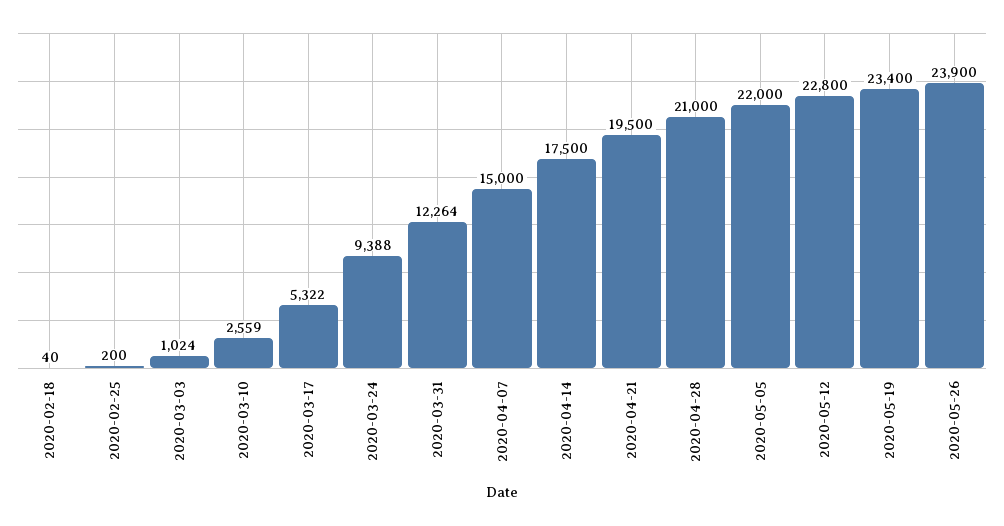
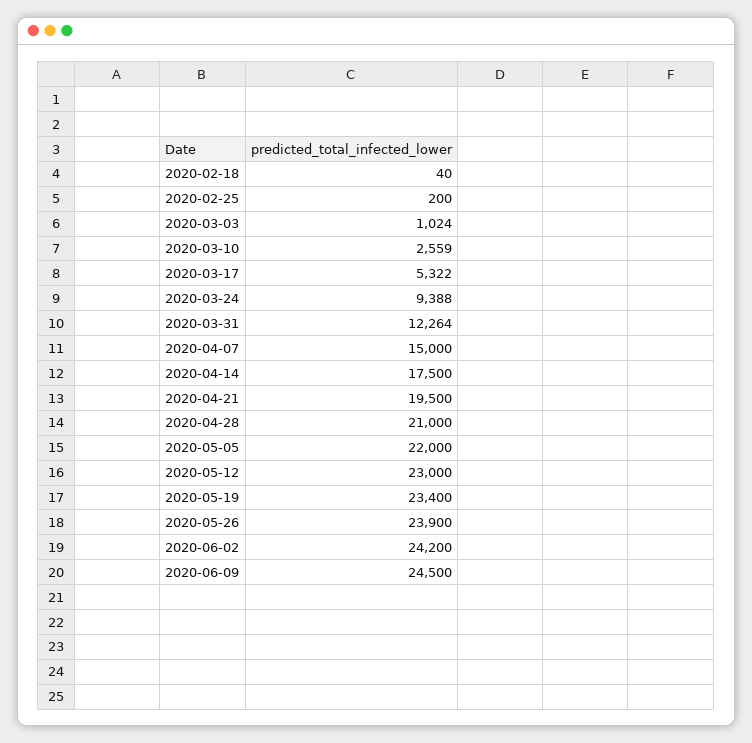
2020-05-12: 22800 -> 23000
2020-06-02: none -> 24200
2020-06-09: none -> 24500

